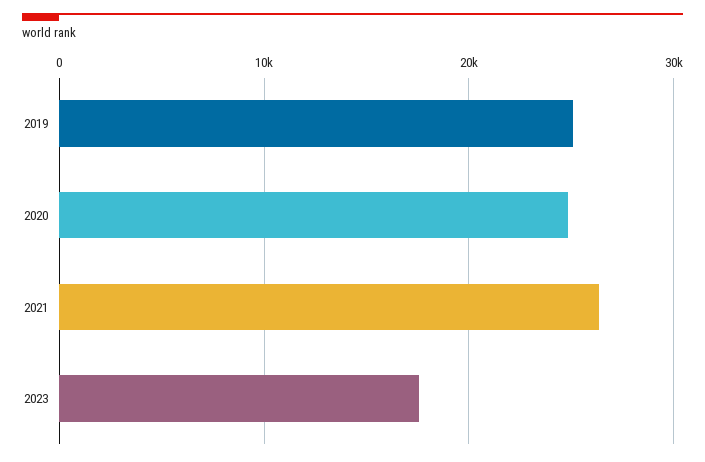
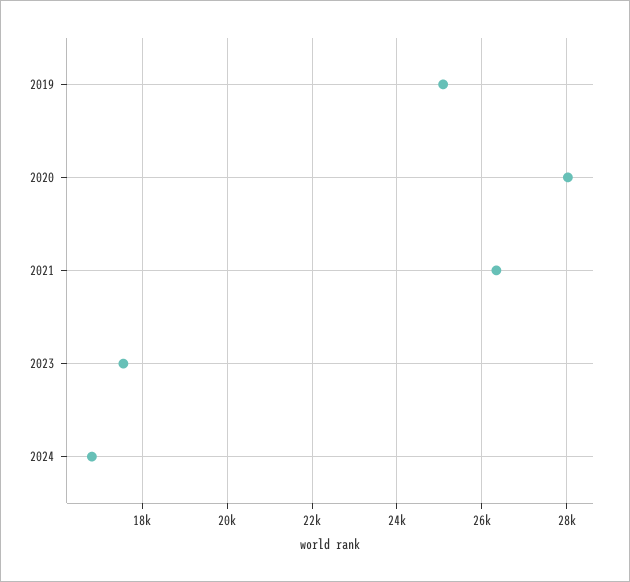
2020: 25000 -> 28000
2024: none -> 16800

